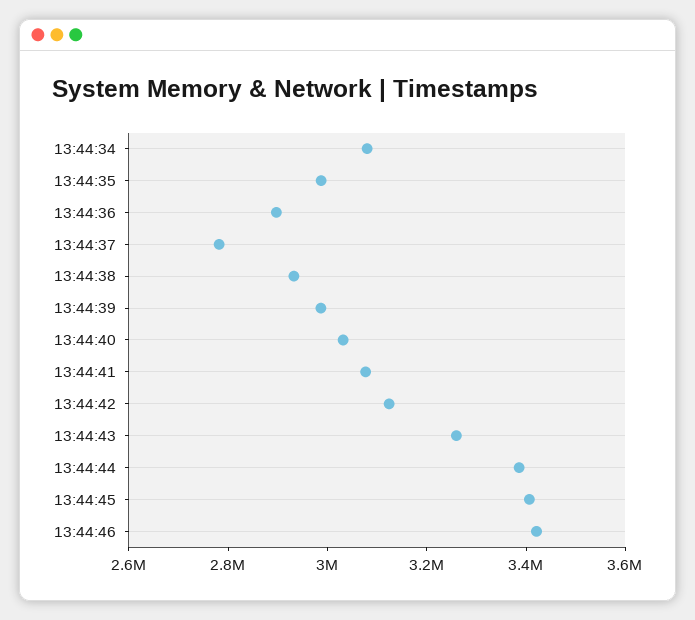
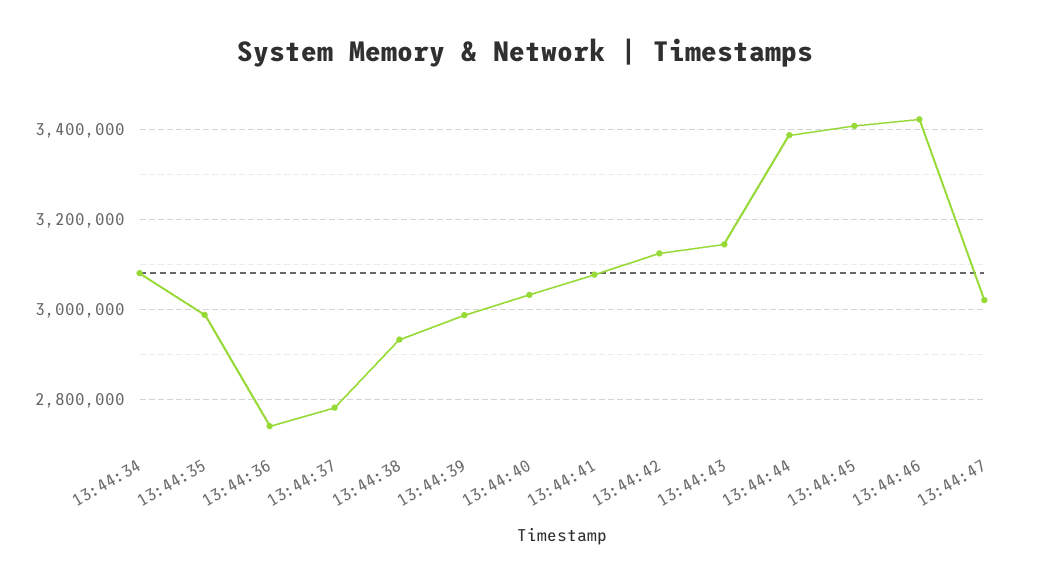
13:44:36: 2900000 -> 2740000
13:44:43: 3250000 -> 3140000
13:44:47: none -> 3020000

